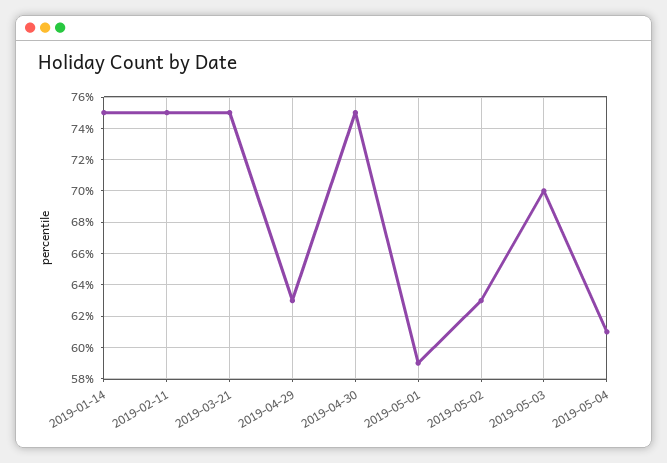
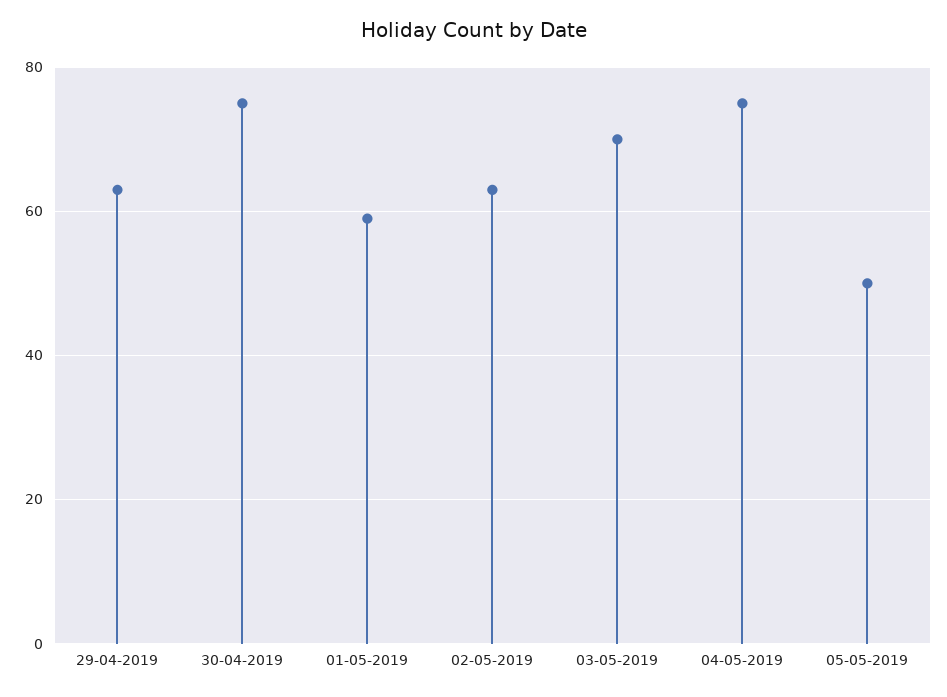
2019-01-14: 75 -> none
2019-02-11: 75 -> none
2019-03-21: 75 -> none
2019-05-04: 61 -> 75
05-05-2019: none -> 50

